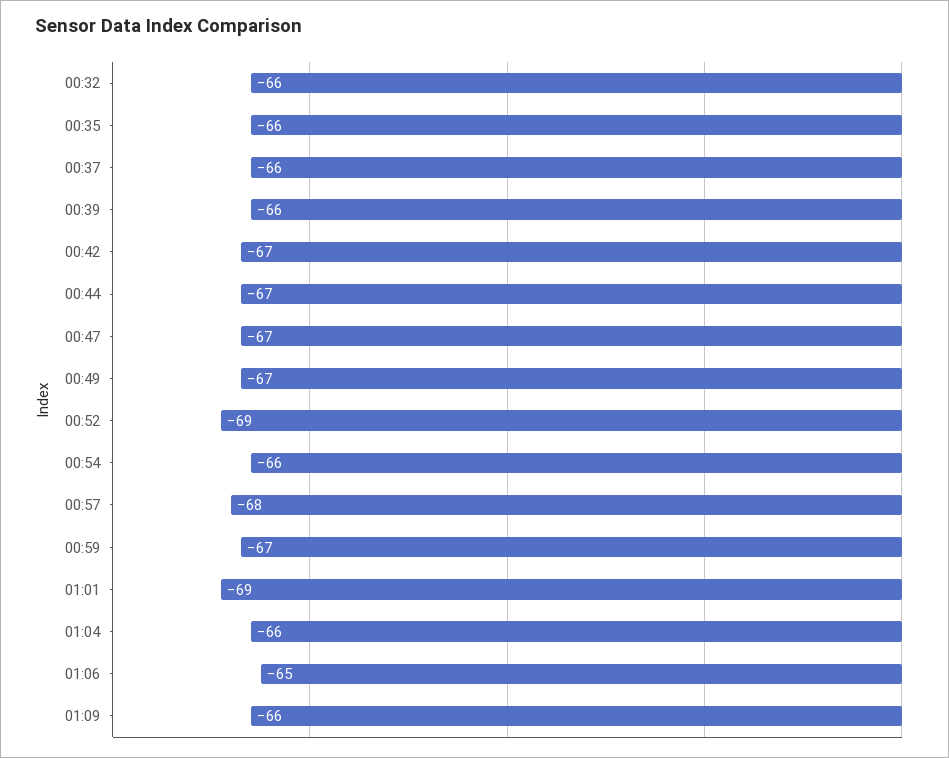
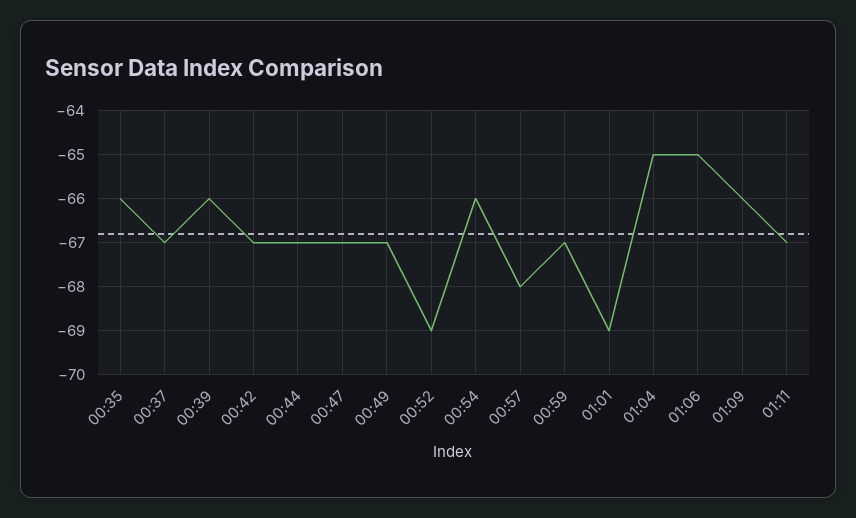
00:32: -66 -> none
00:37: -66 -> -67
01:04: -66 -> -65
01:11: none -> -67

